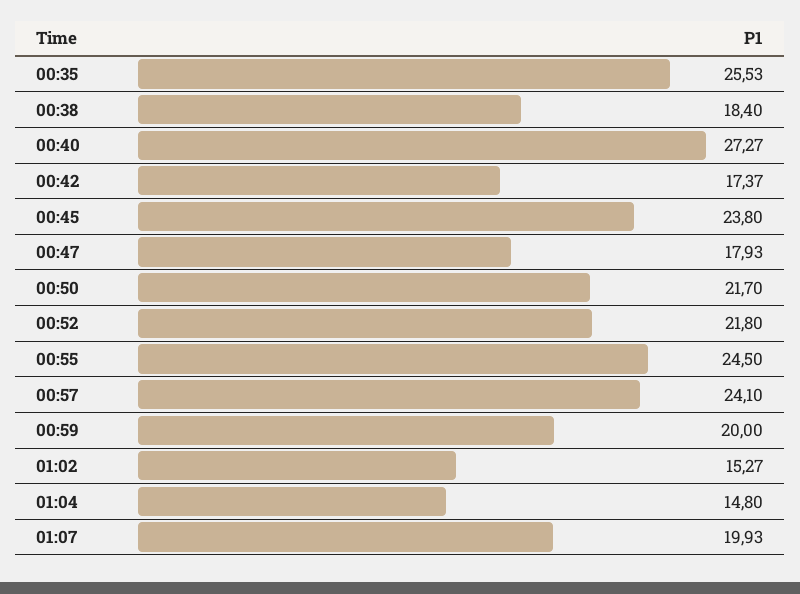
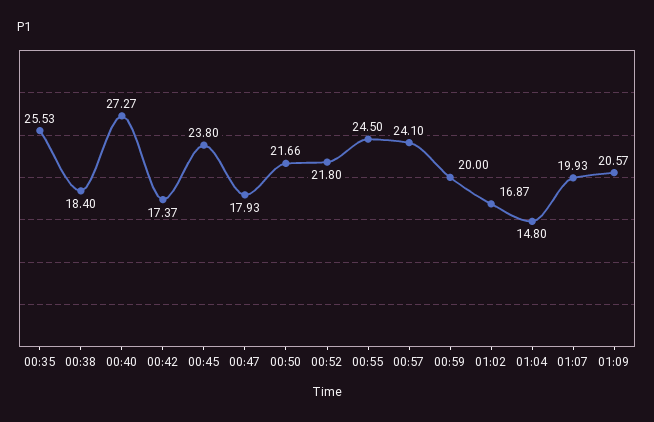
00:50: 21.7 -> 21.66
01:02: 15.27 -> 16.87
01:09: none -> 20.57

